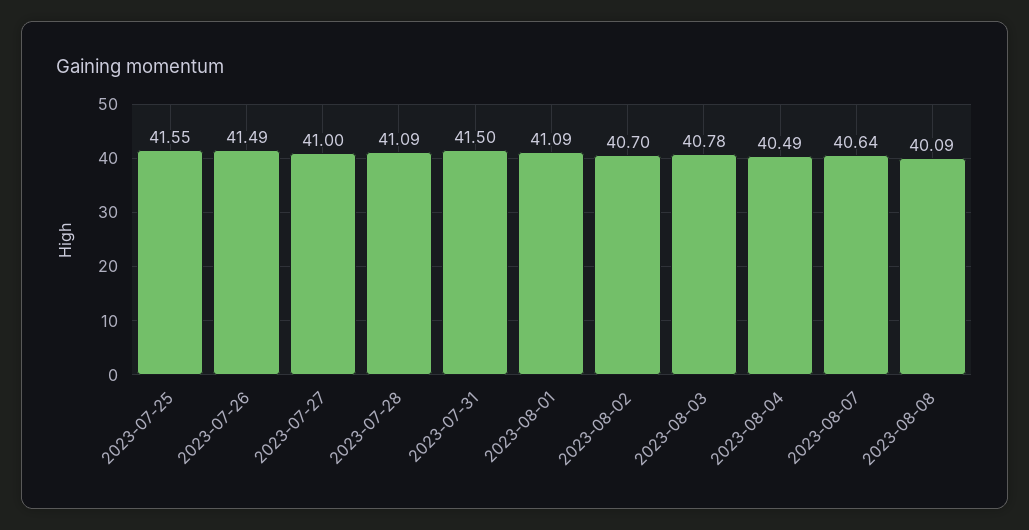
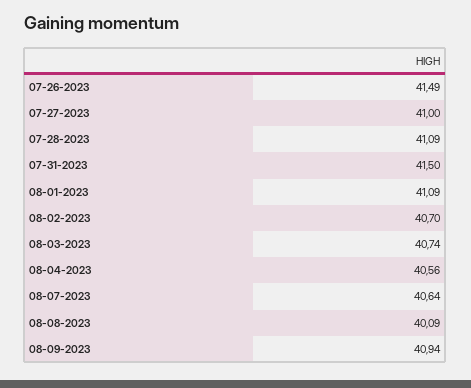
2023-07-25: 41.55 -> none
2023-08-03: 40.78 -> 40.74
2023-08-04: 40.49 -> 40.56
08-09-2023: none -> 40.94

